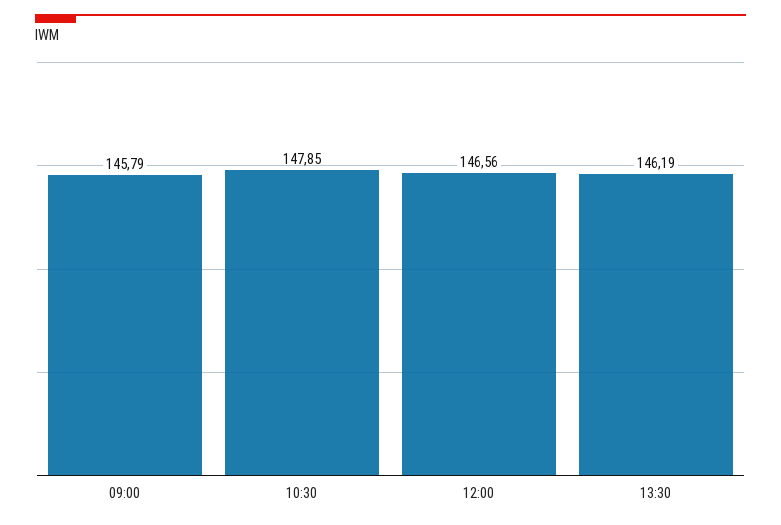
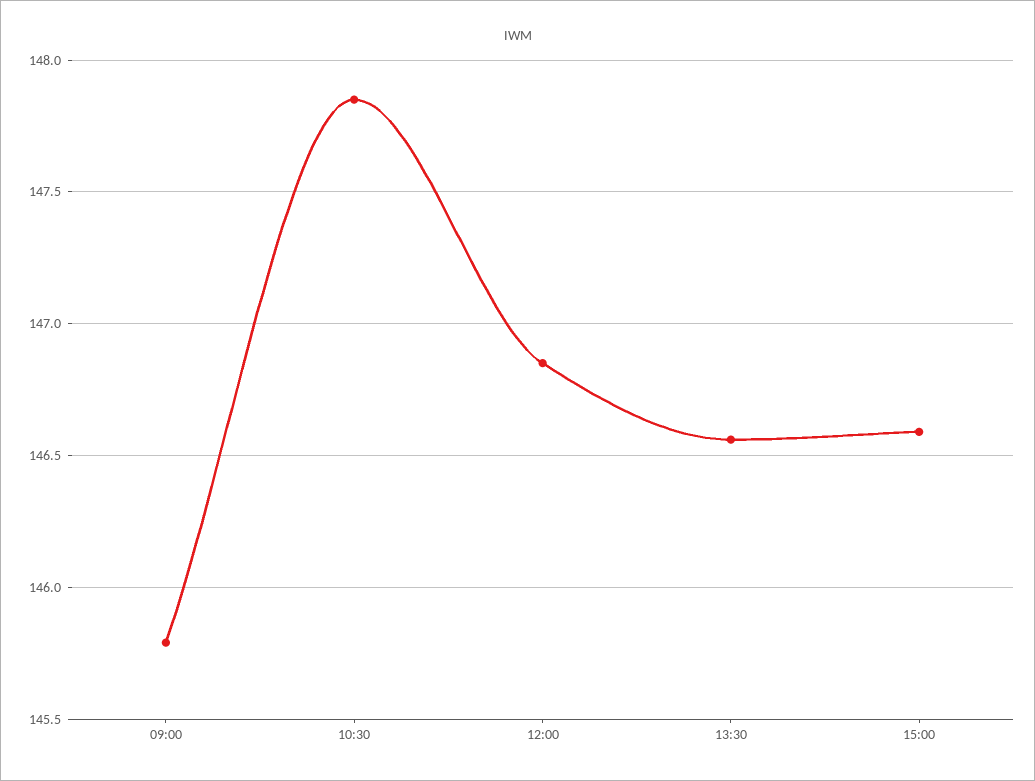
12:00: 146.56 -> 146.85
13:30: 146.19 -> 146.55
15:00: none -> 146.6

